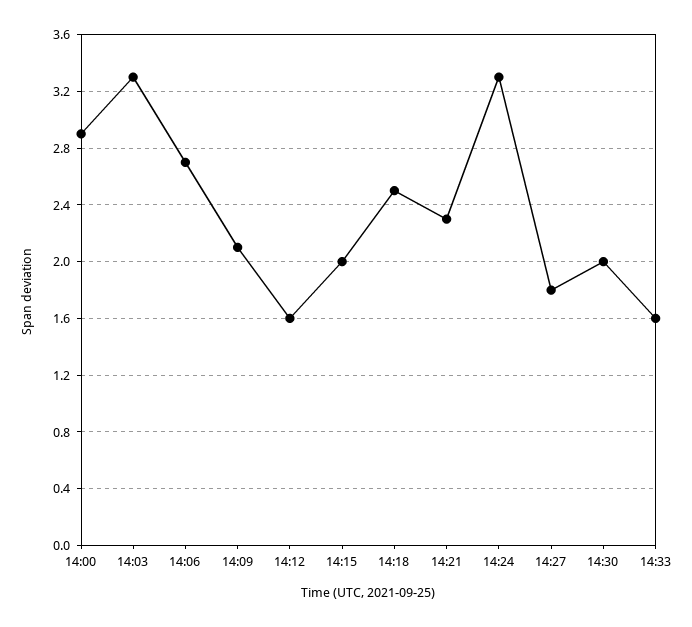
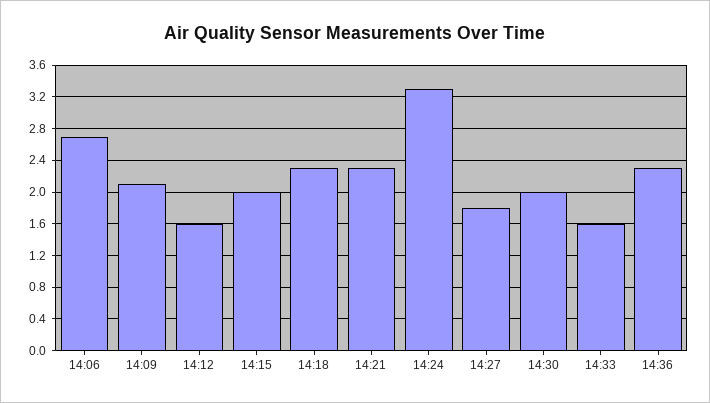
14:00: 2.9 -> none
14:03: 3.3 -> none
14:18: 2.5 -> 2.3
14:36: none -> 2.3

